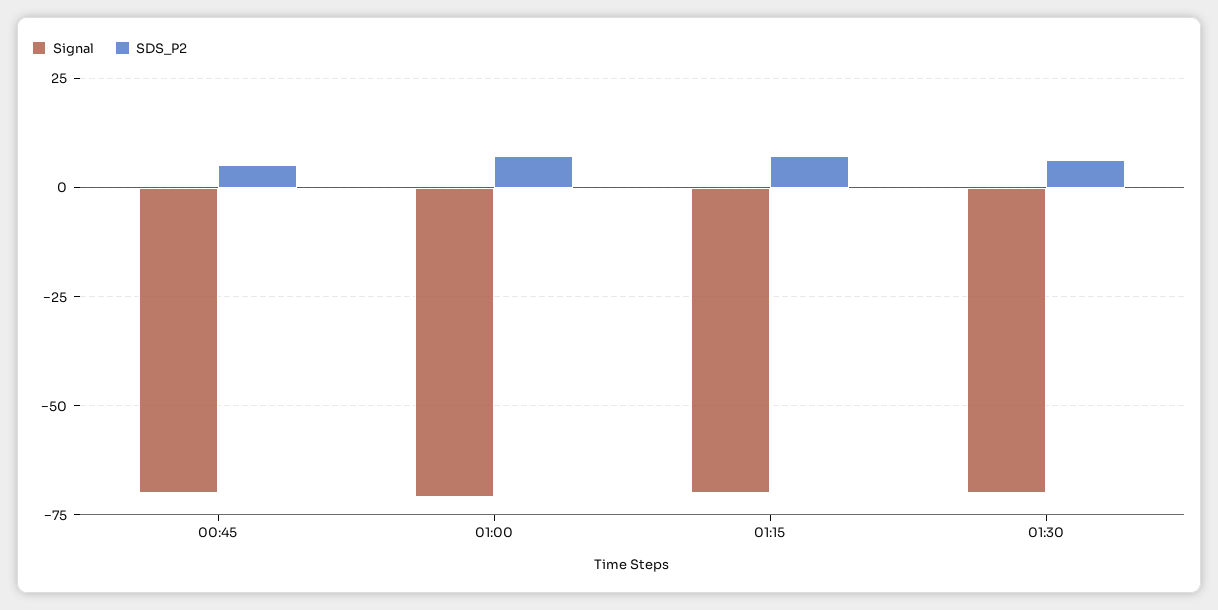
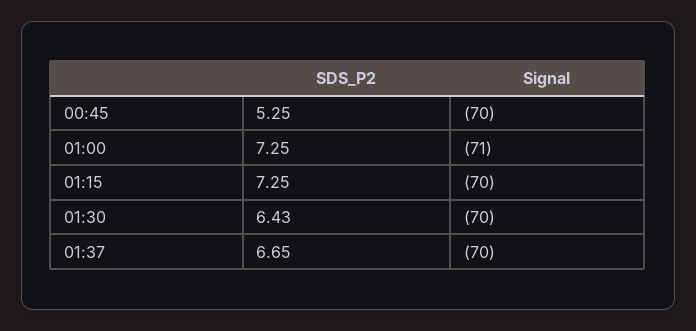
SDS_P2, 01:37: none -> 6.65
Signal, 01:37: none -> -70

